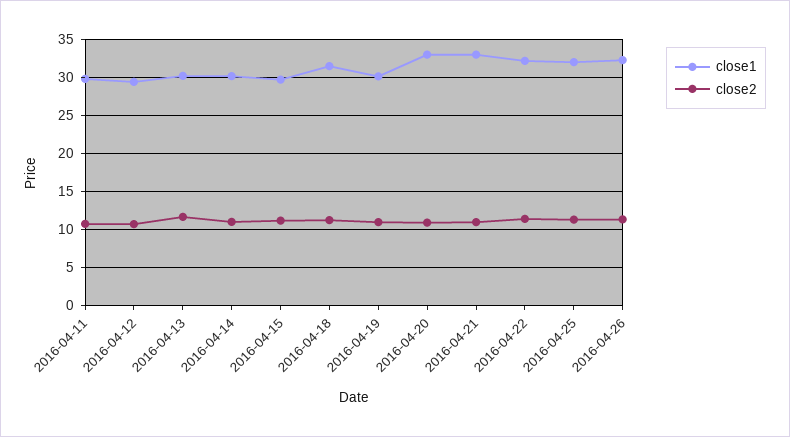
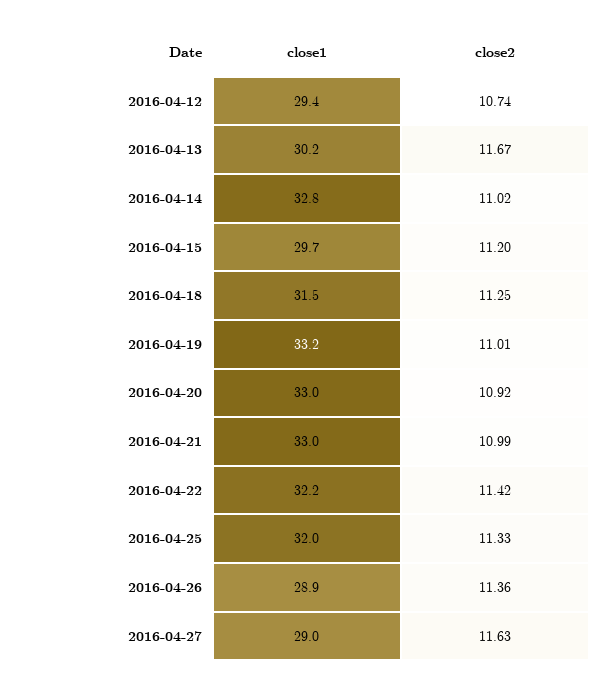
close1, 2016-04-11: 30 -> none
close2, 2016-04-11: 11 -> none
close1, 2016-04-14: 30 -> 32.8
close1, 2016-04-19: 30 -> 33.2
close1, 2016-04-26: 32 -> 28.9
close1, 2016-04-27: none -> 29
close2, 2016-04-27: none -> 11.63

